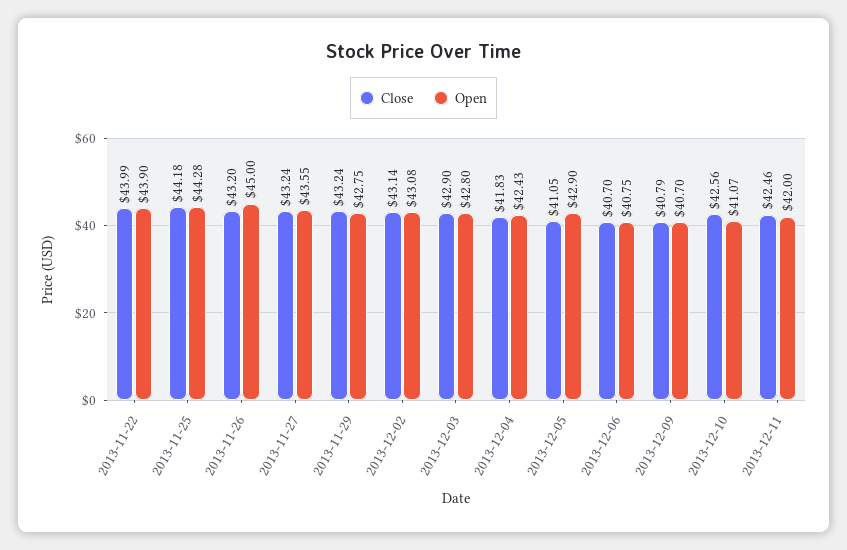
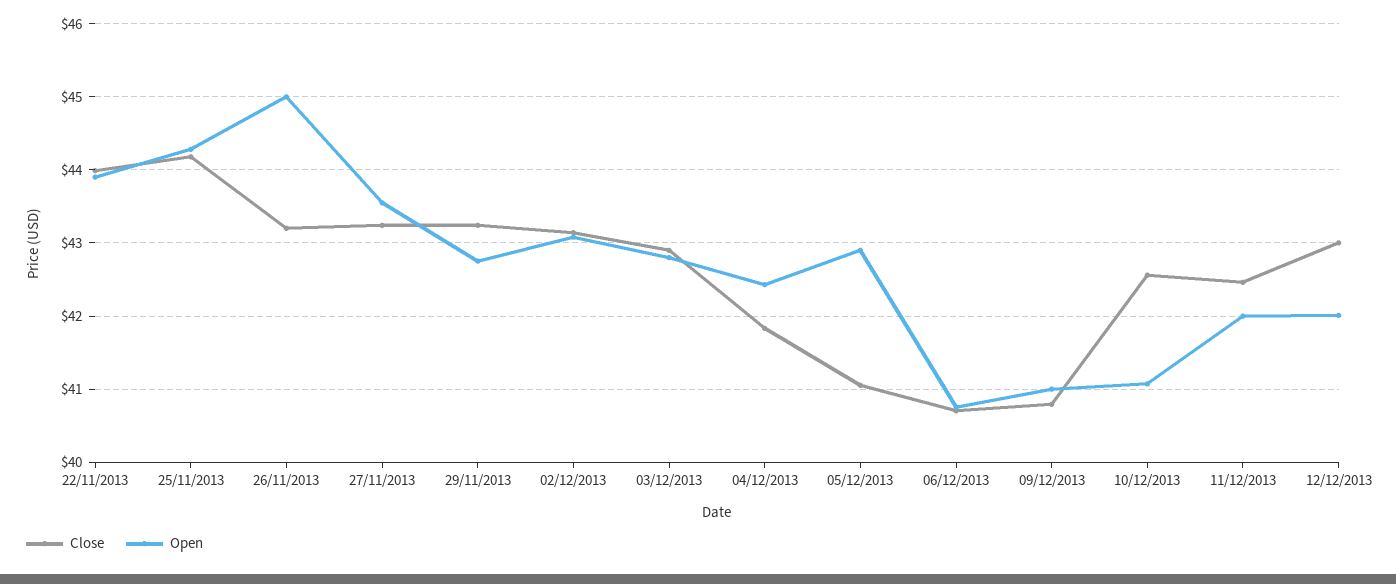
Open, 2013-12-09: 40.7 -> 41
Close, 12/12/2013: none -> 43
Open, 12/12/2013: none -> 42

